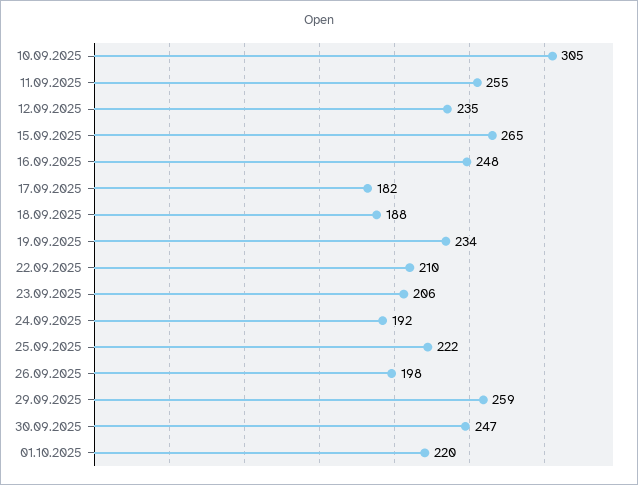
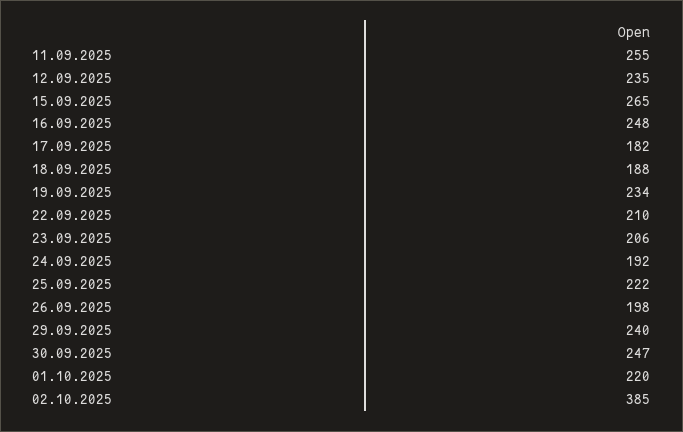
10.09.2025: 305 -> none
29.09.2025: 259 -> 240
02.10.2025: none -> 385

